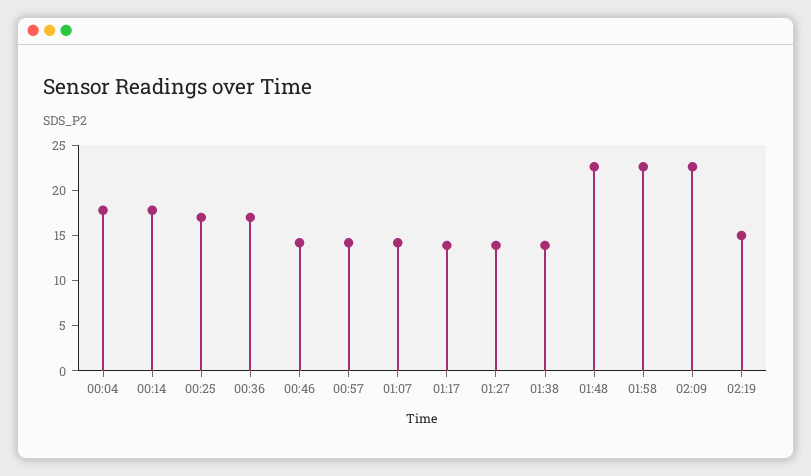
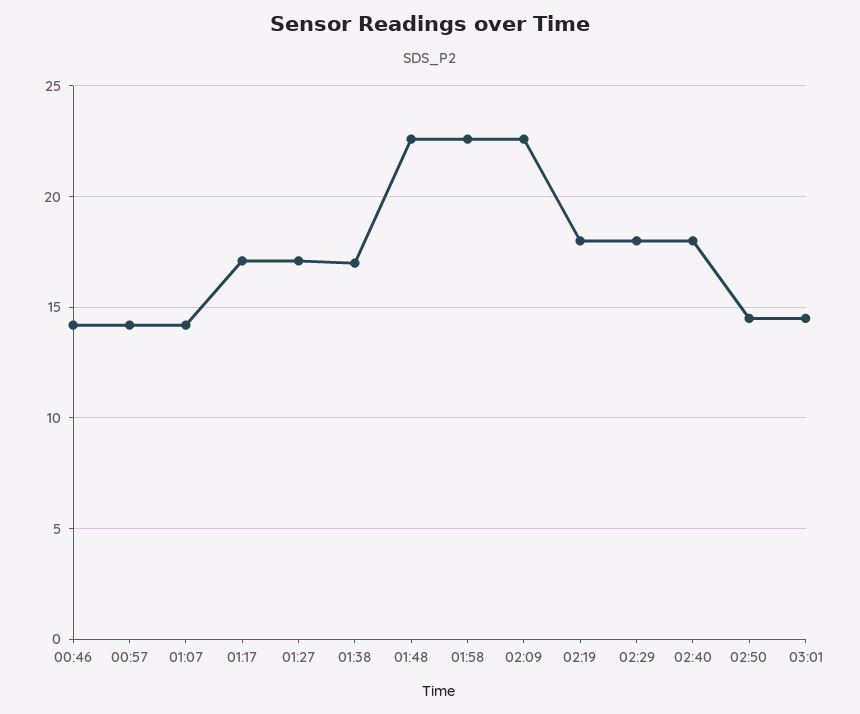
00:04: 18 -> none
00:14: 18 -> none
00:25: 17 -> none
00:36: 17 -> none
01:17: 14 -> 17
01:27: 14 -> 17
01:38: 14 -> 17
02:19: 15 -> 18
02:29: none -> 18
02:40: none -> 18
02:50: none -> 14.5
03:01: none -> 14.5

